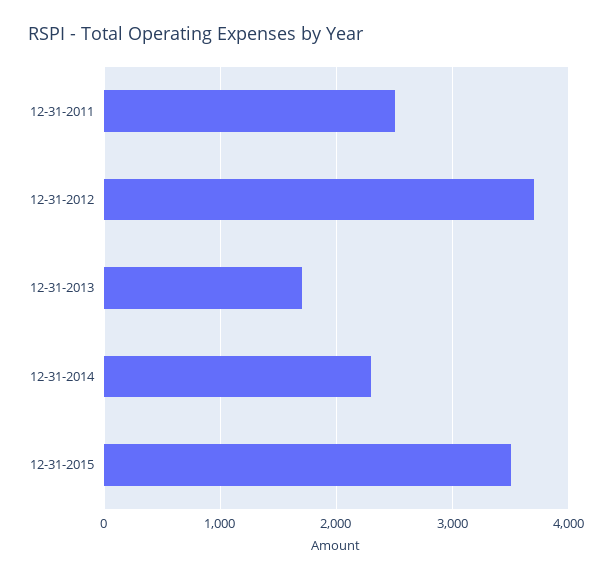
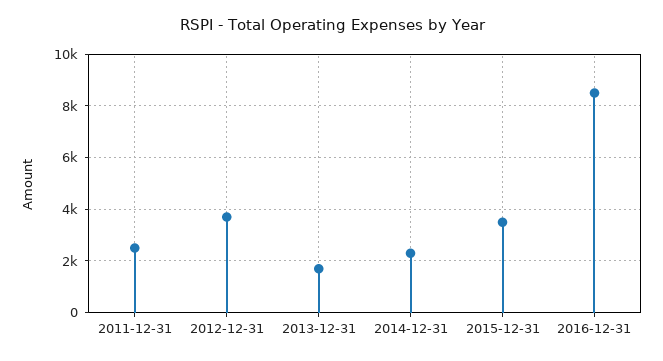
2016-12-31: none -> 8500

